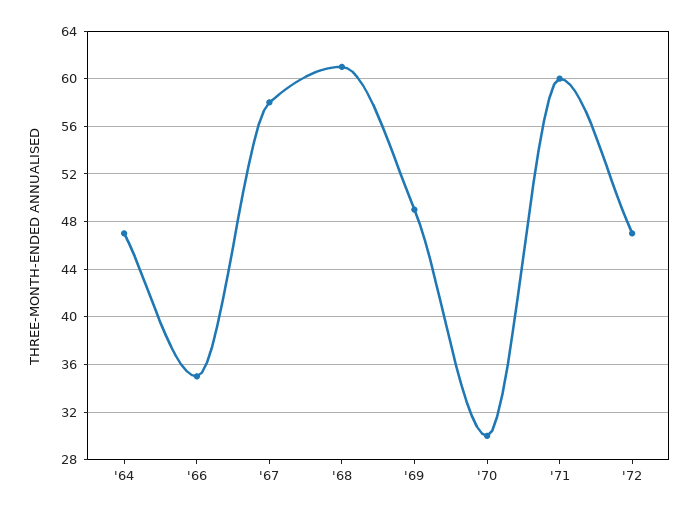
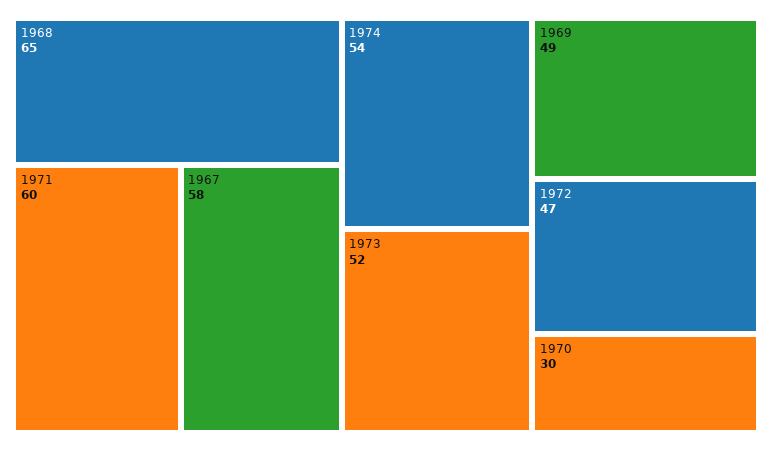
'64: 47 -> none
'66: 35 -> none
'68: 61 -> 65
1974: none -> 54
1973: none -> 52

